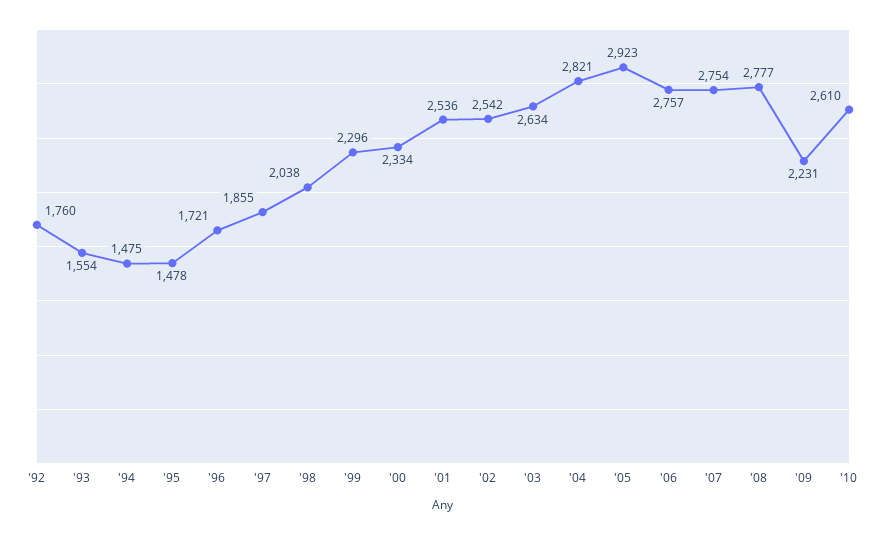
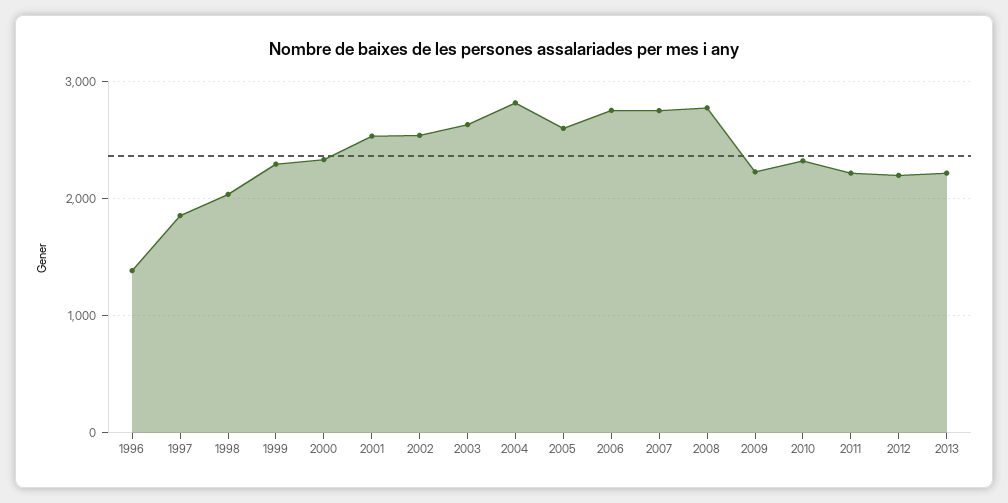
'92: 1760 -> none
'93: 1554 -> none
'94: 1475 -> none
'95: 1478 -> none
'96: 1721 -> 1400
'05: 2923 -> 2600
'10: 2610 -> 2300
2011: none -> 2200
2012: none -> 2200
2013: none -> 2200

